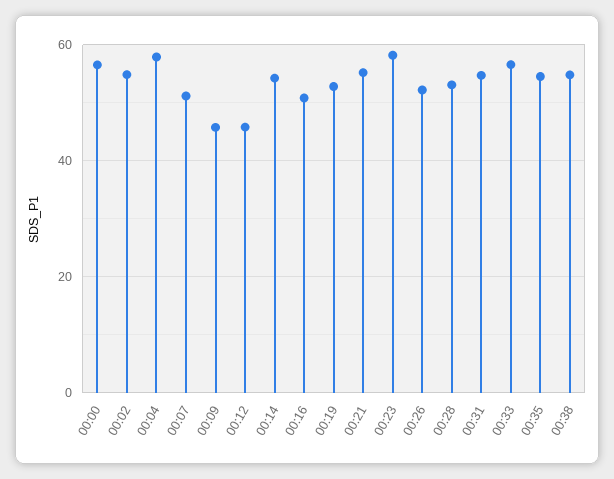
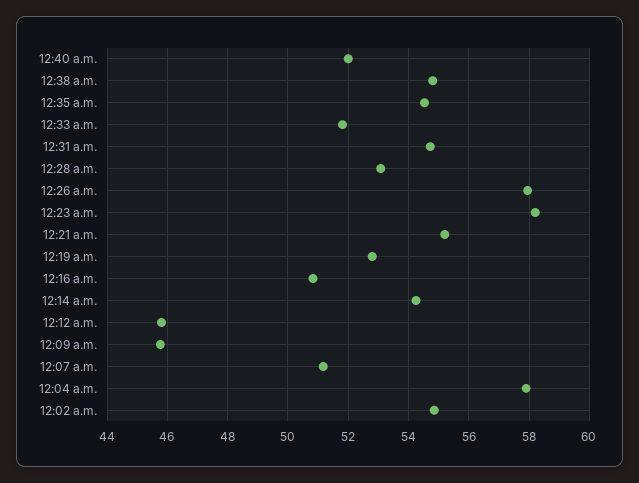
00:00: 56 -> none
00:26: 52 -> 58
00:33: 56 -> 51.8
12:40 a.m.: none -> 52

